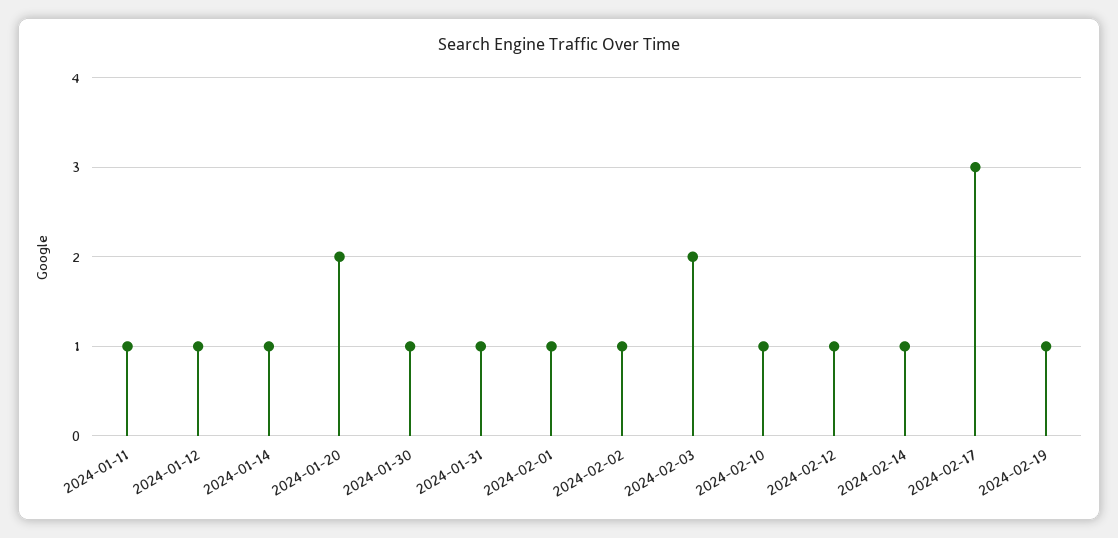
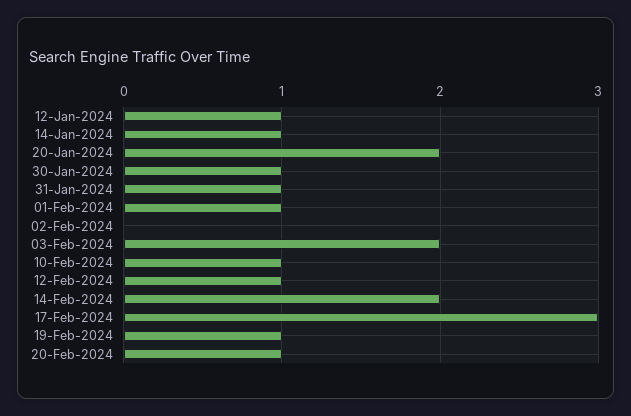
2024-01-11: 1 -> none
2024-02-02: 1 -> 0
2024-02-14: 1 -> 2
20-Feb-2024: none -> 1

